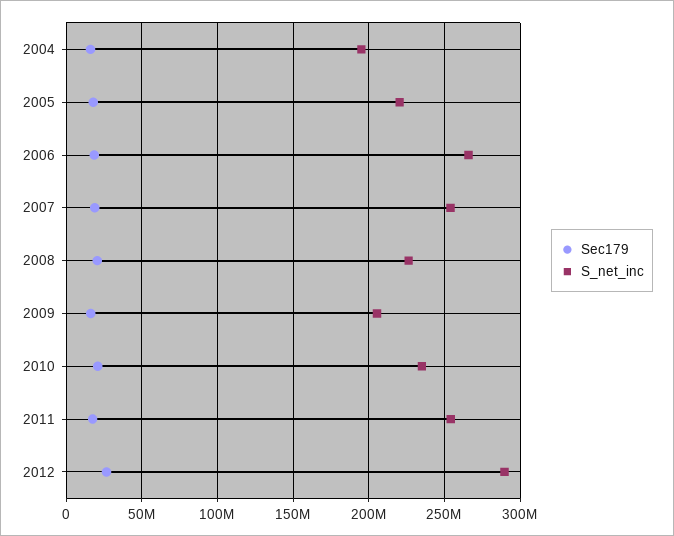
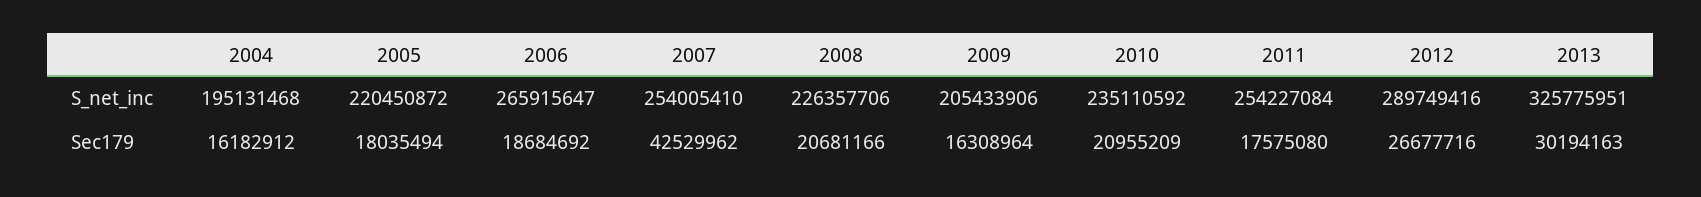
Sec179, 2007: 20000000 -> 42529962
S_net_inc, 2013: none -> 325775951
Sec179, 2013: none -> 30194163

